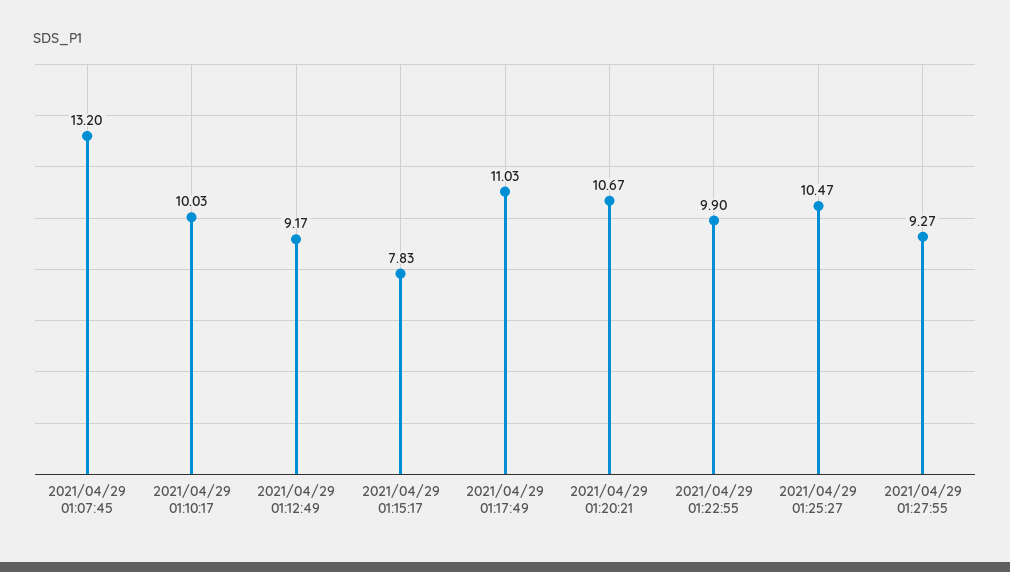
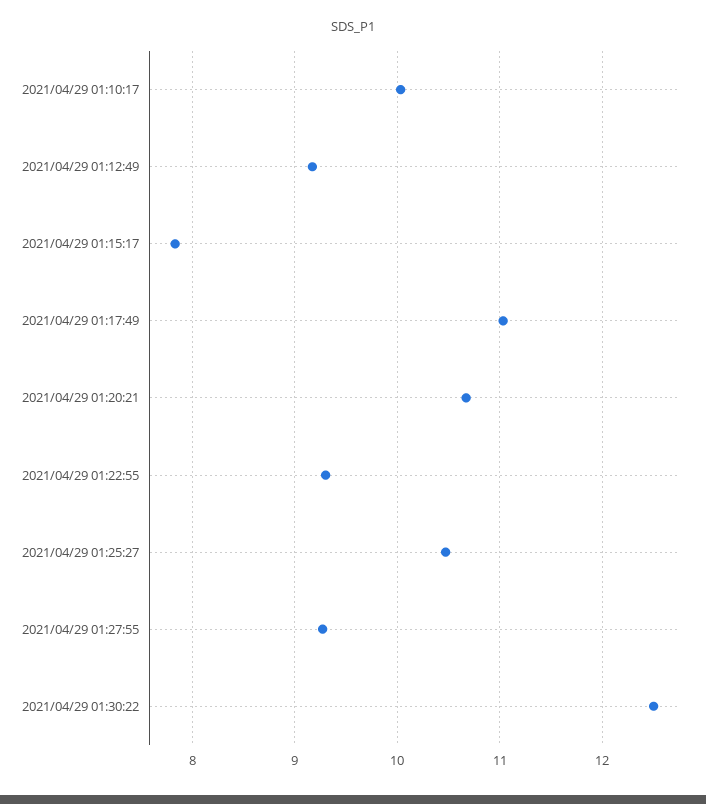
2021/04/29 01:07:45: 13.2 -> none
2021/04/29 01:22:55: 9.9 -> 9.3
2021/04/29 01:30:22: none -> 12.5

